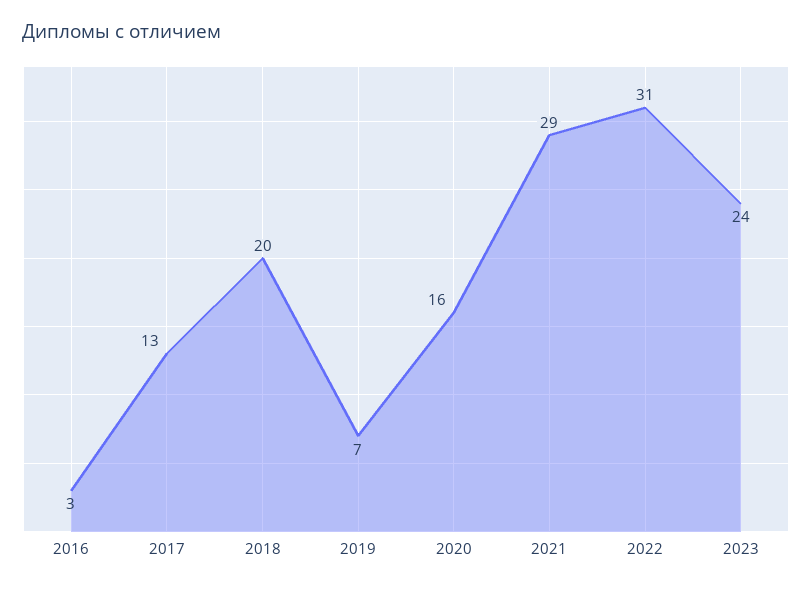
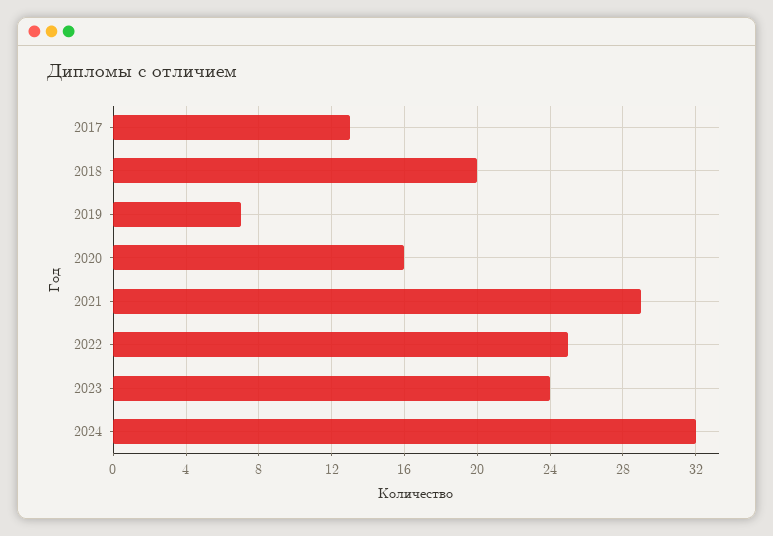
2016: 3 -> none
2022: 31 -> 25
2024: none -> 32

